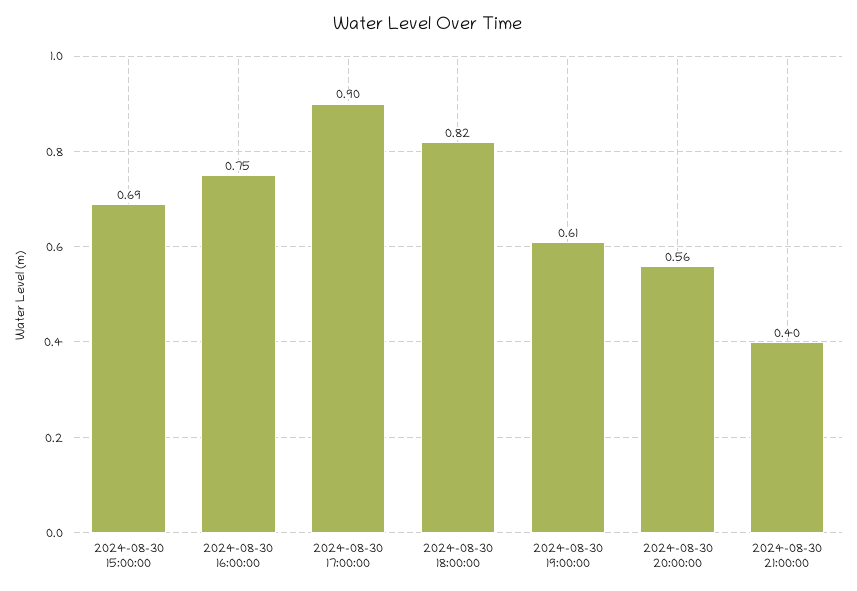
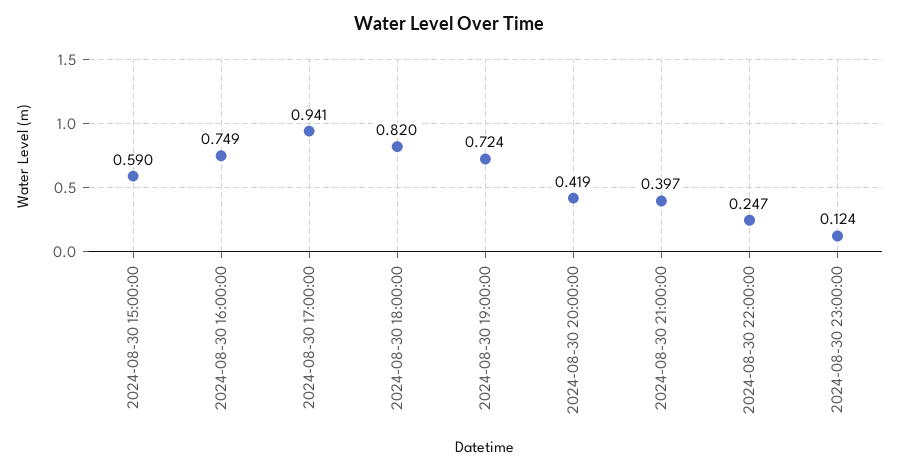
2024-08-30 15:00:00: 0.69 -> 0.59
2024-08-30 17:00:00: 0.9 -> 0.941
2024-08-30 19:00:00: 0.61 -> 0.724
2024-08-30 20:00:00: 0.56 -> 0.419
2024-08-30 22:00:00: none -> 0.247
2024-08-30 23:00:00: none -> 0.124

